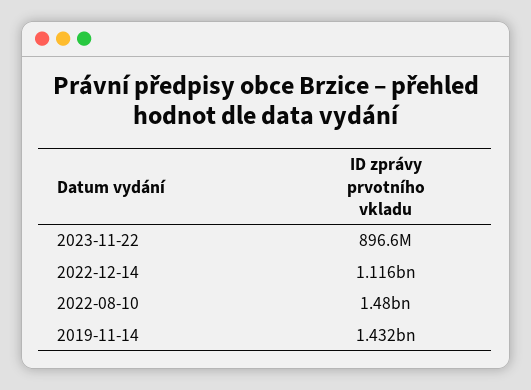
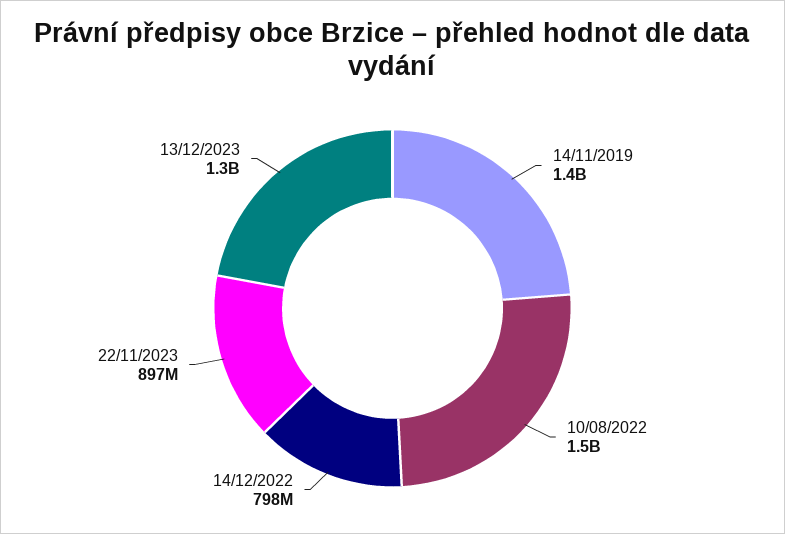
2022-12-14: 1116000000 -> 798000000
13/12/2023: none -> 1300000000

